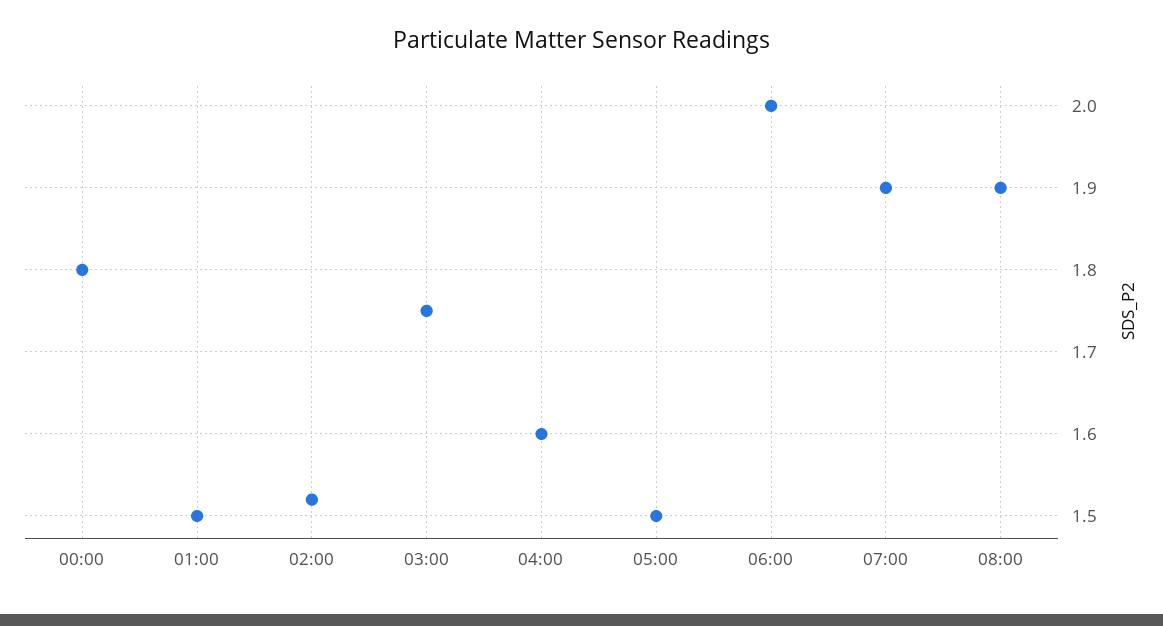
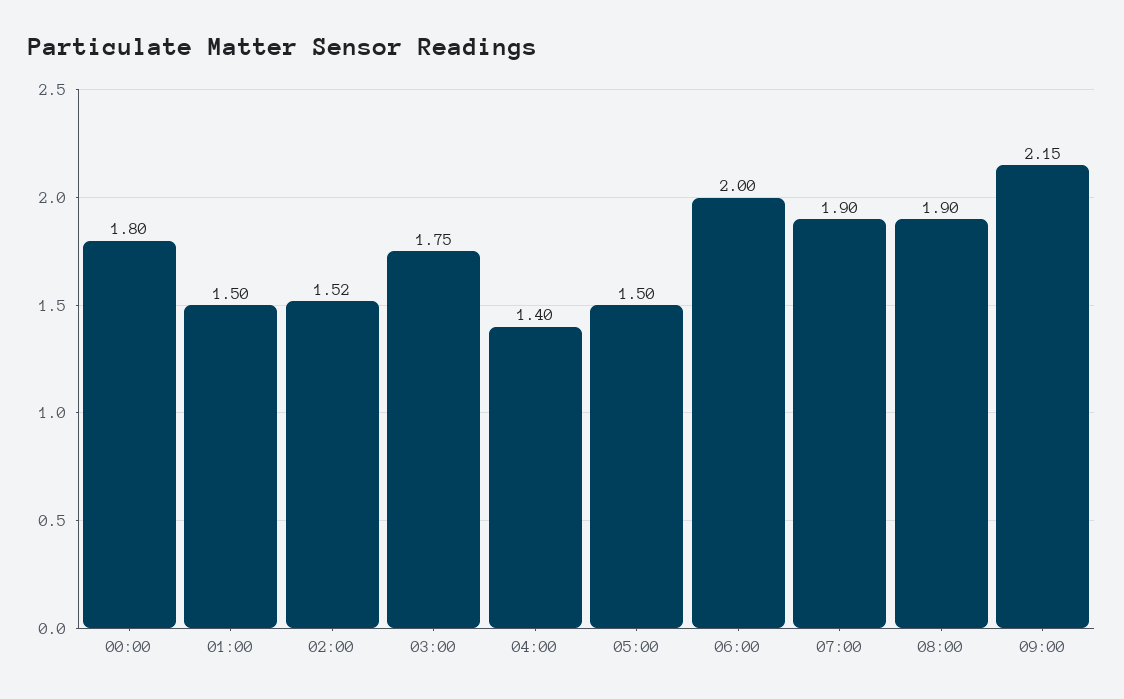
04:00: 1.6 -> 1.4
09:00: none -> 2.15

